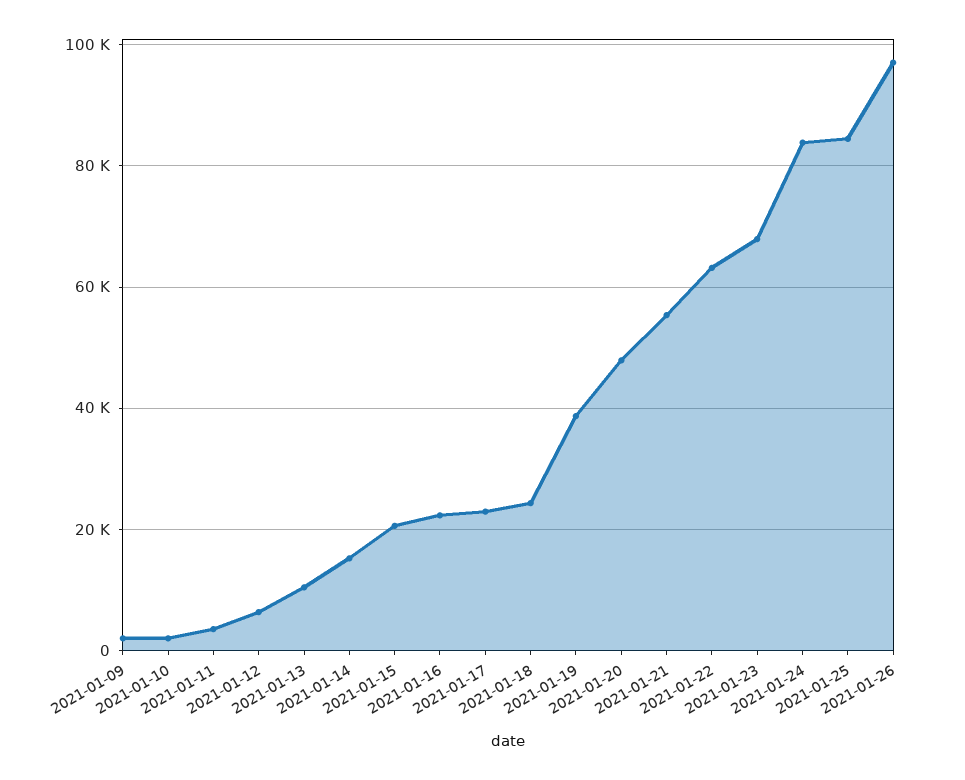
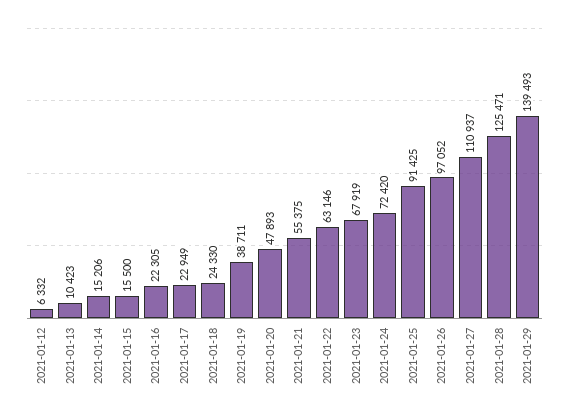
2021-01-09: 2000 -> none
2021-01-10: 2000 -> none
2021-01-11: 4000 -> none
2021-01-15: 20000 -> 15500
2021-01-24: 84000 -> 72420
2021-01-25: 84000 -> 91425
2021-01-27: none -> 110937
2021-01-28: none -> 125471
2021-01-29: none -> 139493

